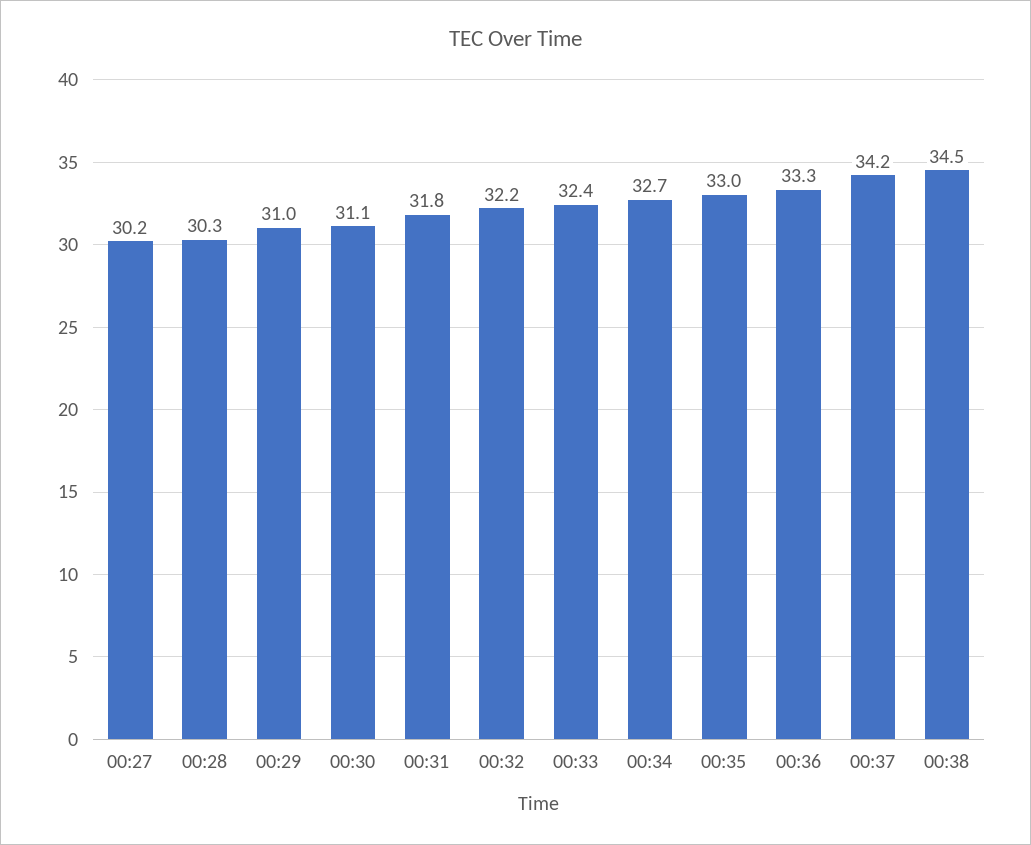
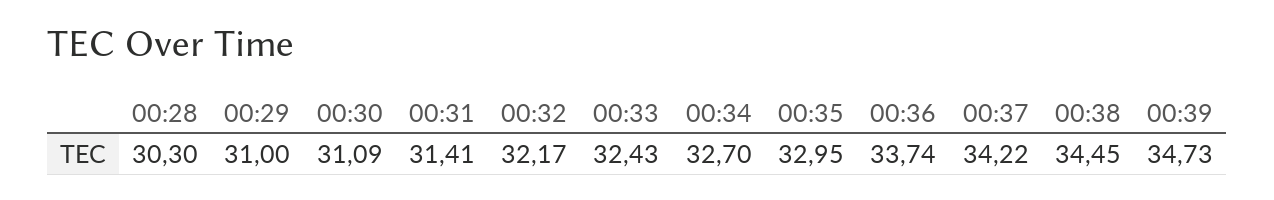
00:27: 30.2 -> none
00:31: 31.8 -> 31.41
00:36: 33.3 -> 33.74
00:39: none -> 34.73

